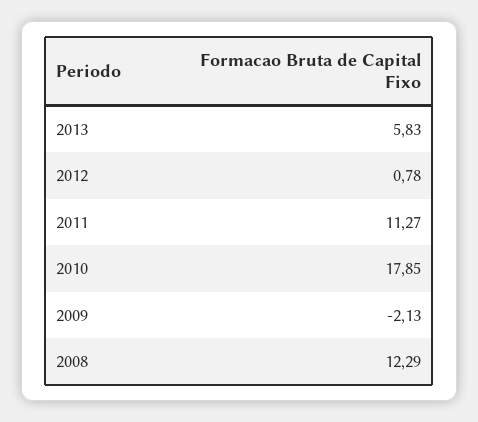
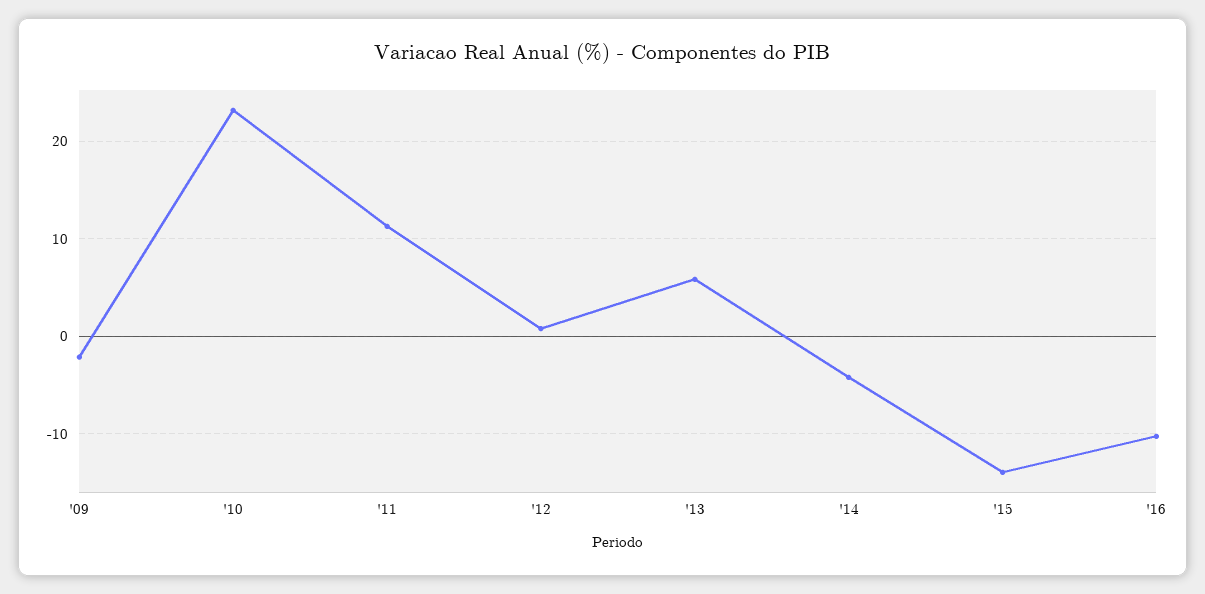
2010: 17.85 -> 23
2008: 12.29 -> none
'14: none -> -4
'15: none -> -14
'16: none -> -10

